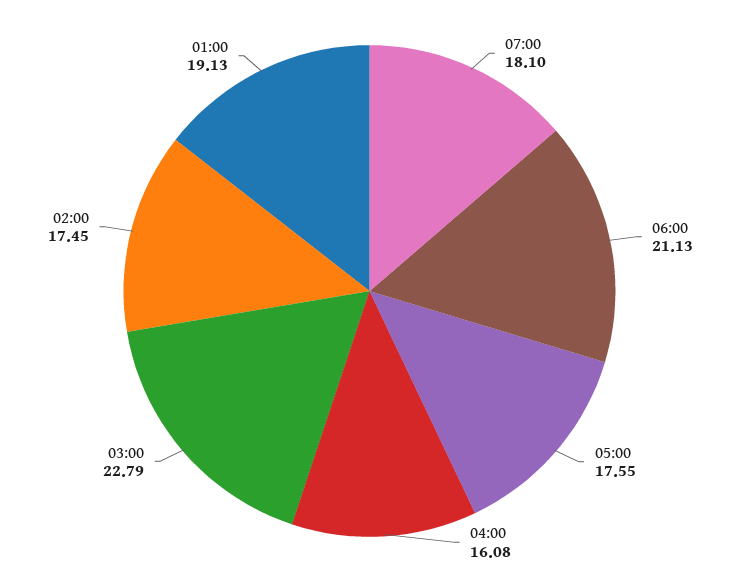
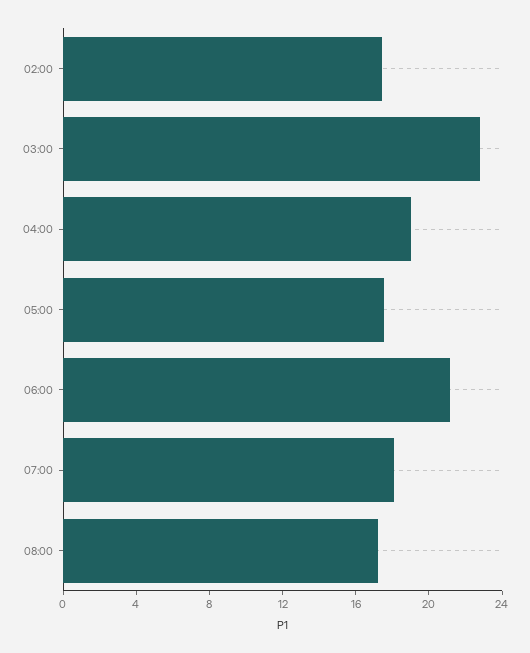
04:00: 16.08 -> 19
01:00: 19.13 -> none
08:00: none -> 17

